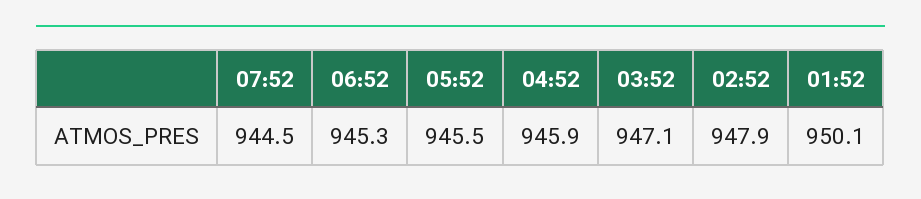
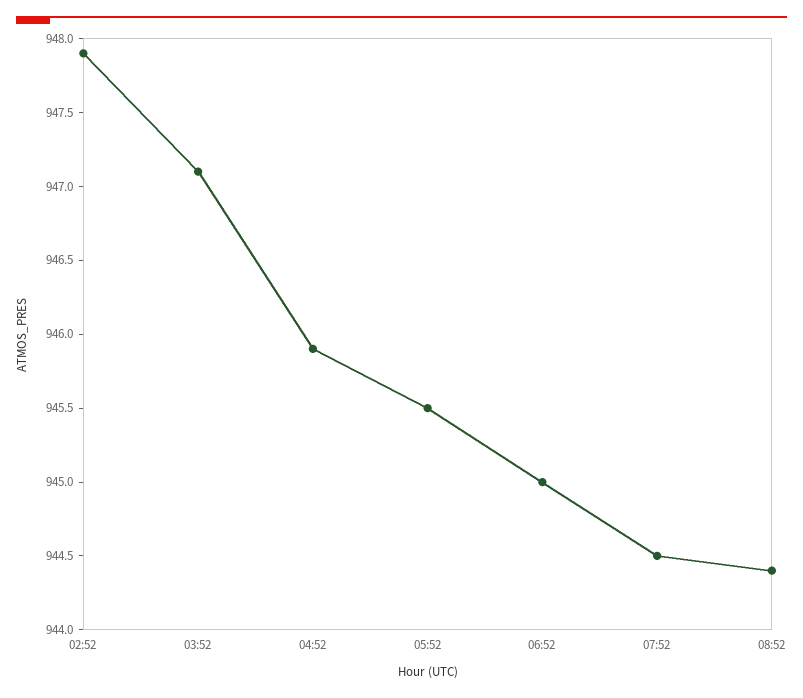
06:52: 945.3 -> 945
01:52: 950.1 -> none
08:52: none -> 944.4

